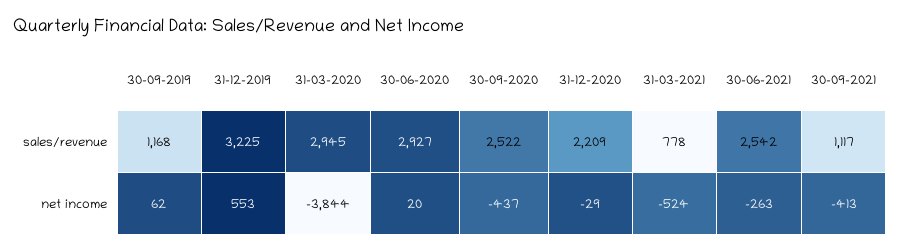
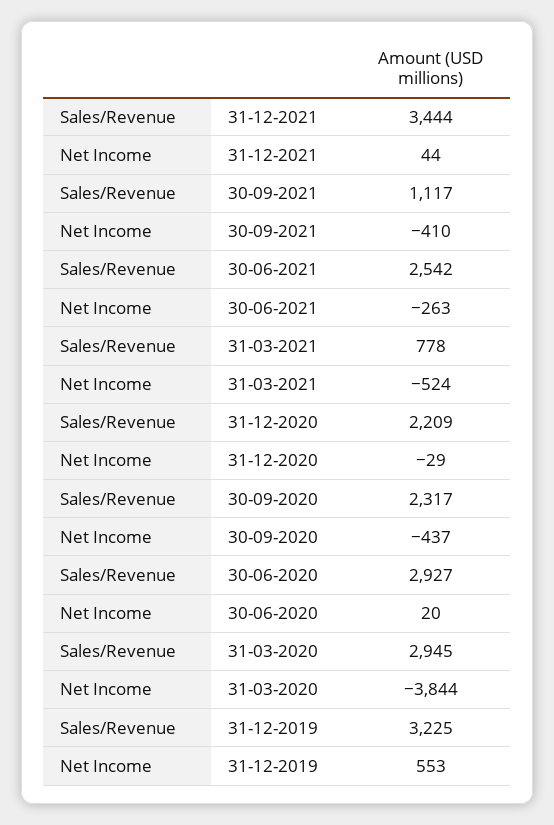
30-09-2019, sales/revenue: 1168 -> none
30-09-2020, sales/revenue: 2522 -> 2317
30-09-2019, net income: 62 -> none
30-09-2021, net income: -413 -> -410
31-12-2021, sales/revenue: none -> 3444
31-12-2021, net income: none -> 44

